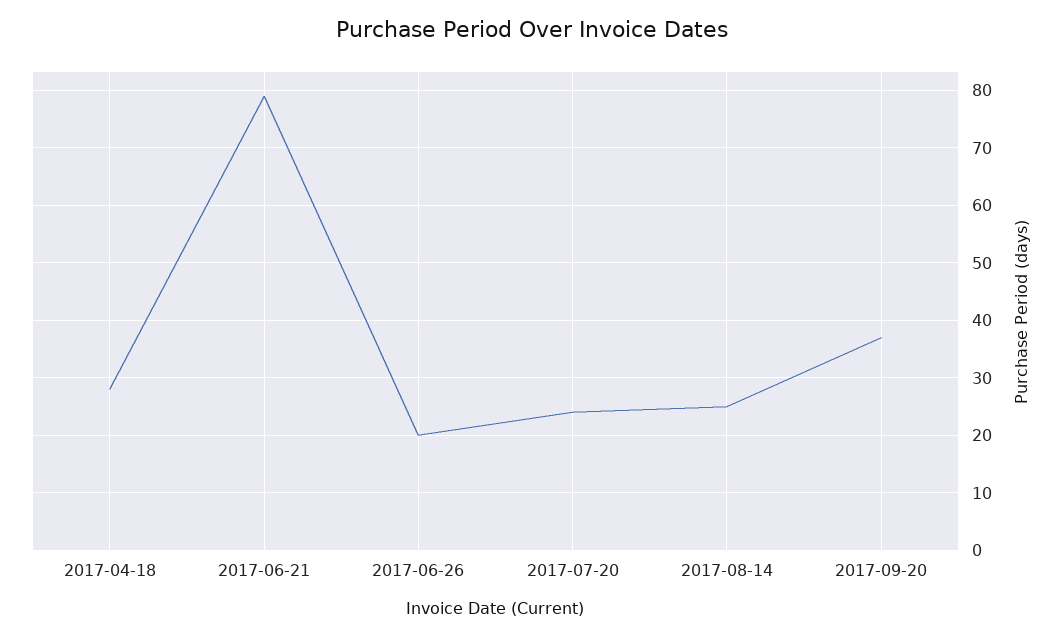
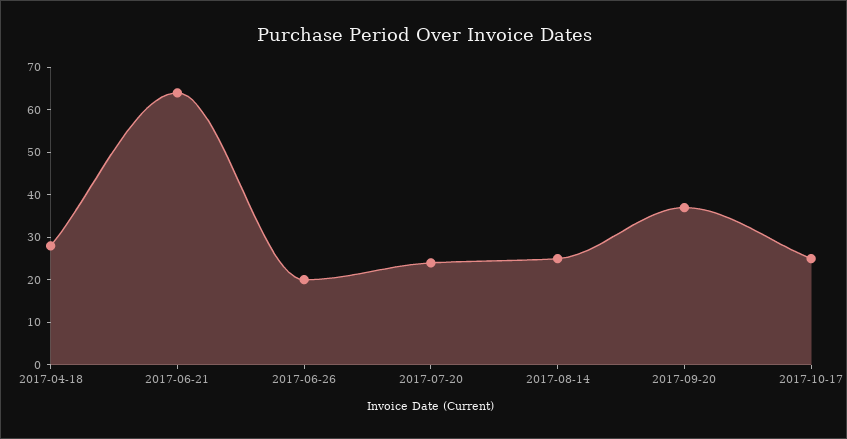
2017-06-21: 80 -> 65
2017-10-17: none -> 25

